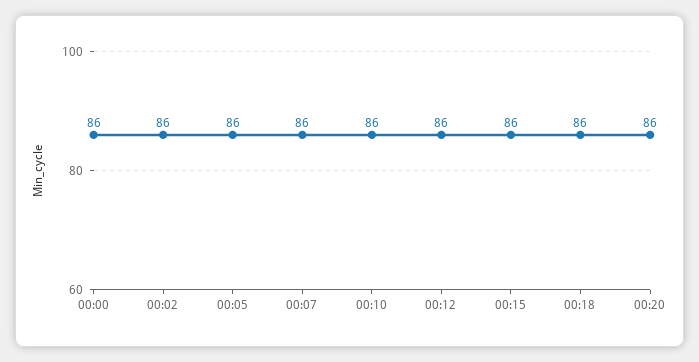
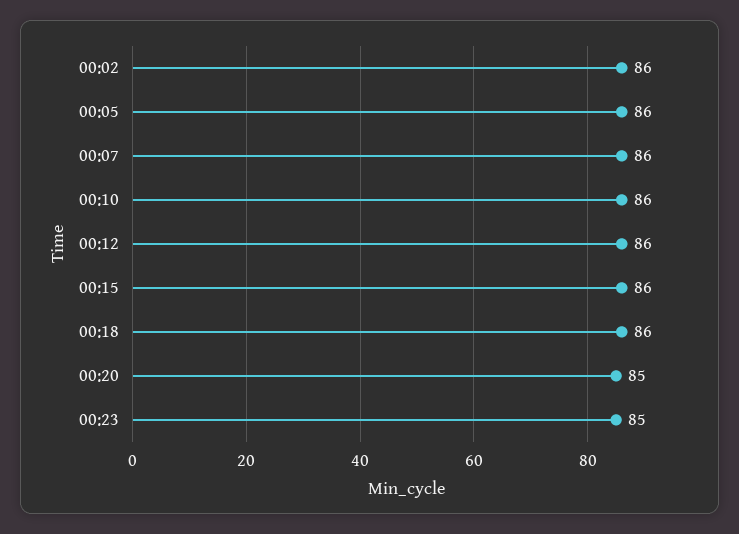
00:00: 86 -> none
00:20: 86 -> 85
00:23: none -> 85

